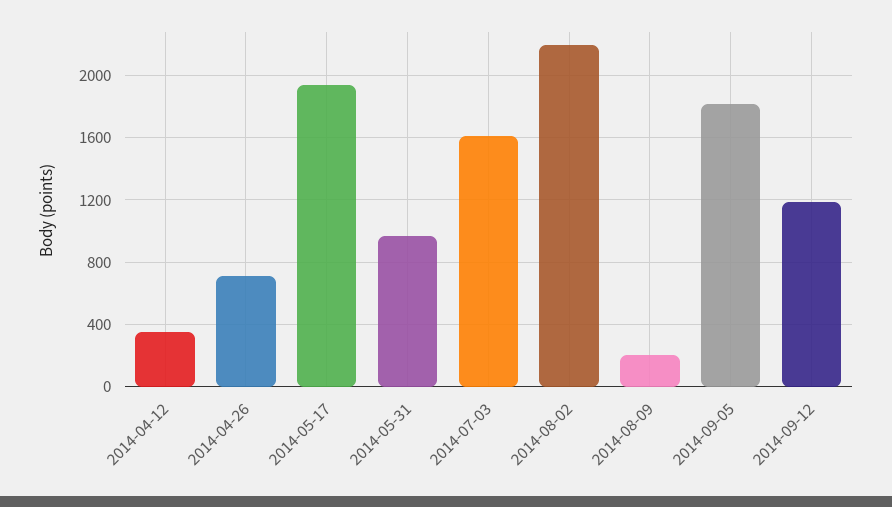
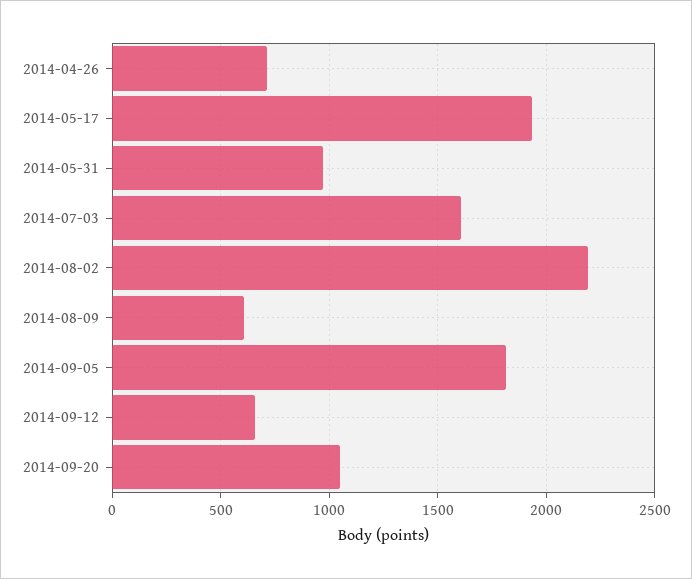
2014-04-12: 350 -> none
2014-08-09: 200 -> 600
2014-09-12: 1200 -> 650
2014-09-20: none -> 1050

